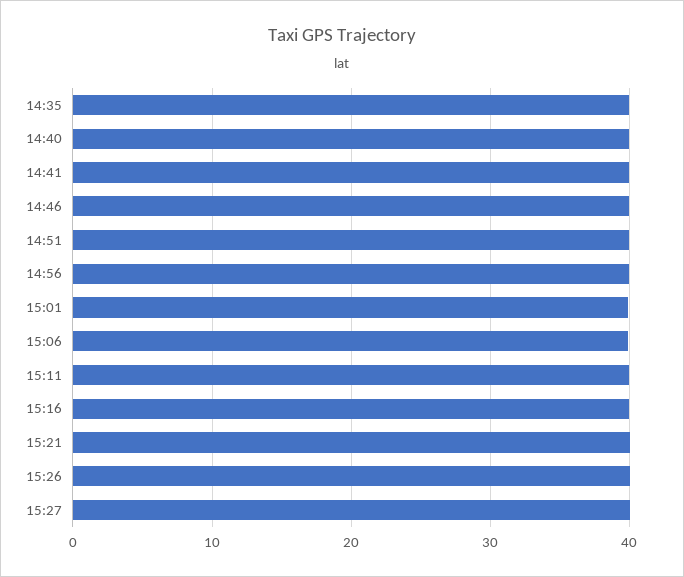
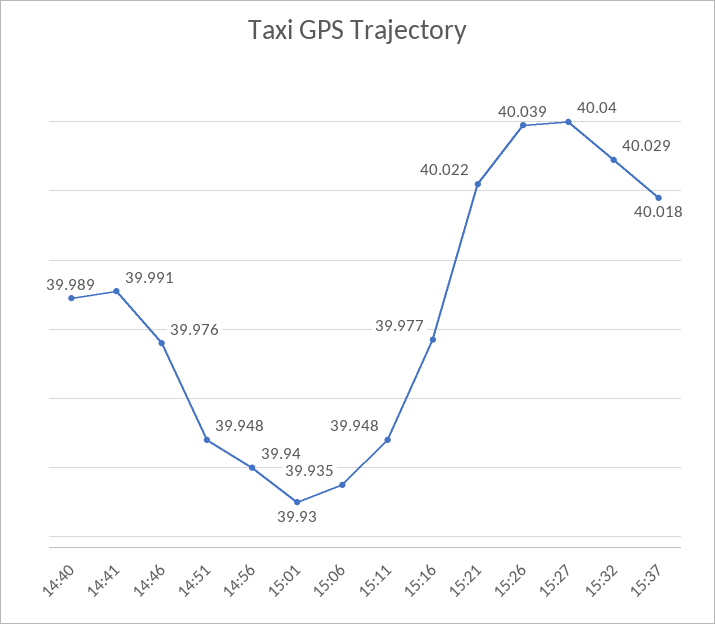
14:35: 40 -> none
15:32: none -> 40.029
15:37: none -> 40.018

